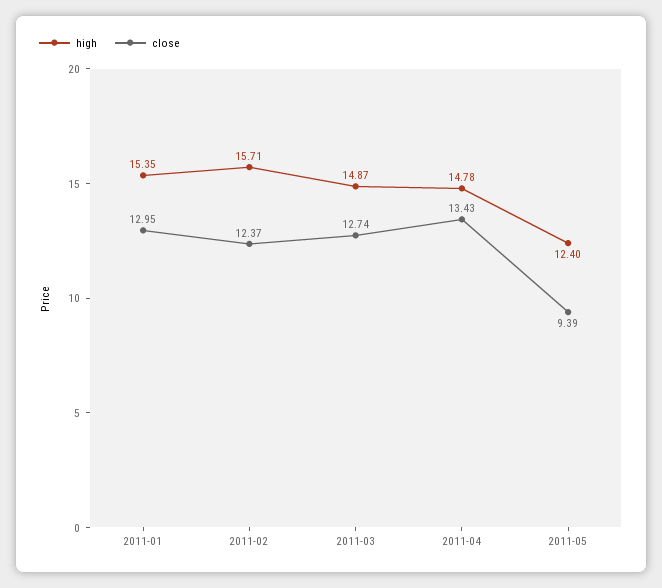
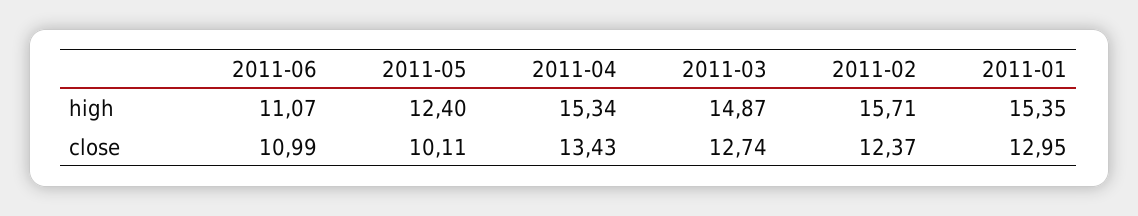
high, 2011-04: 14.78 -> 15.34
close, 2011-05: 9.39 -> 10.11
high, 2011-06: none -> 11.07
close, 2011-06: none -> 10.99

